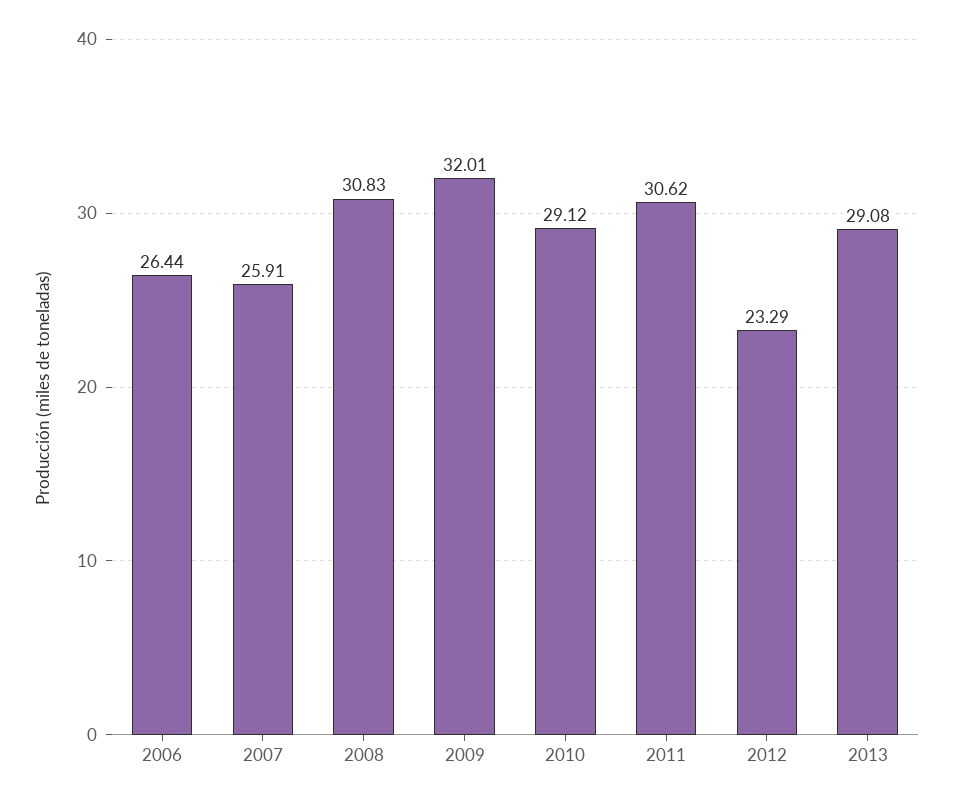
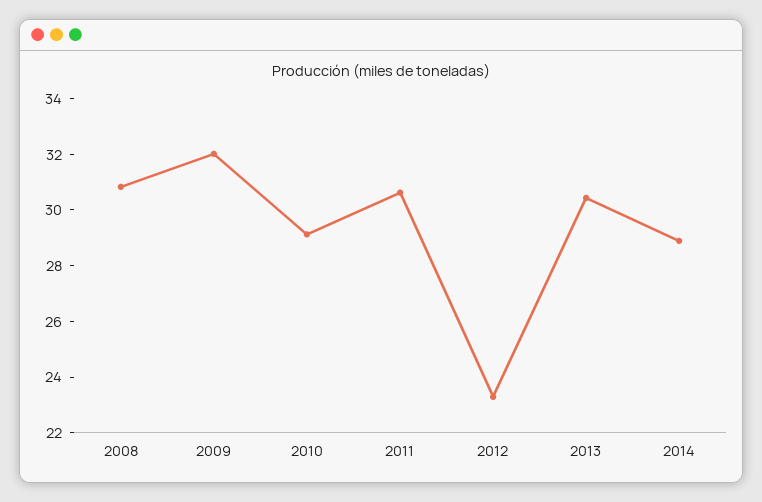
2006: 26.44 -> none
2007: 25.91 -> none
2013: 29.08 -> 30.5
2014: none -> 29

